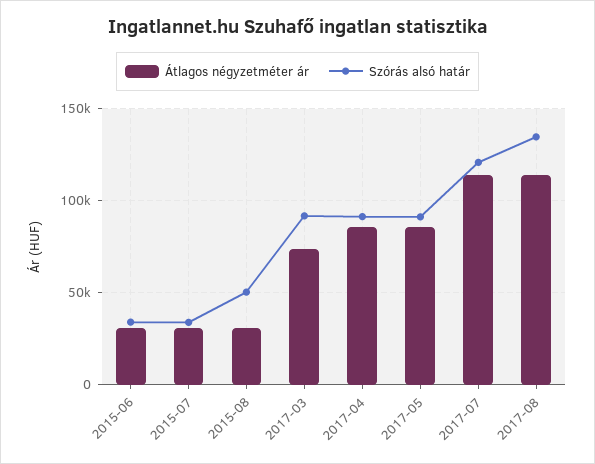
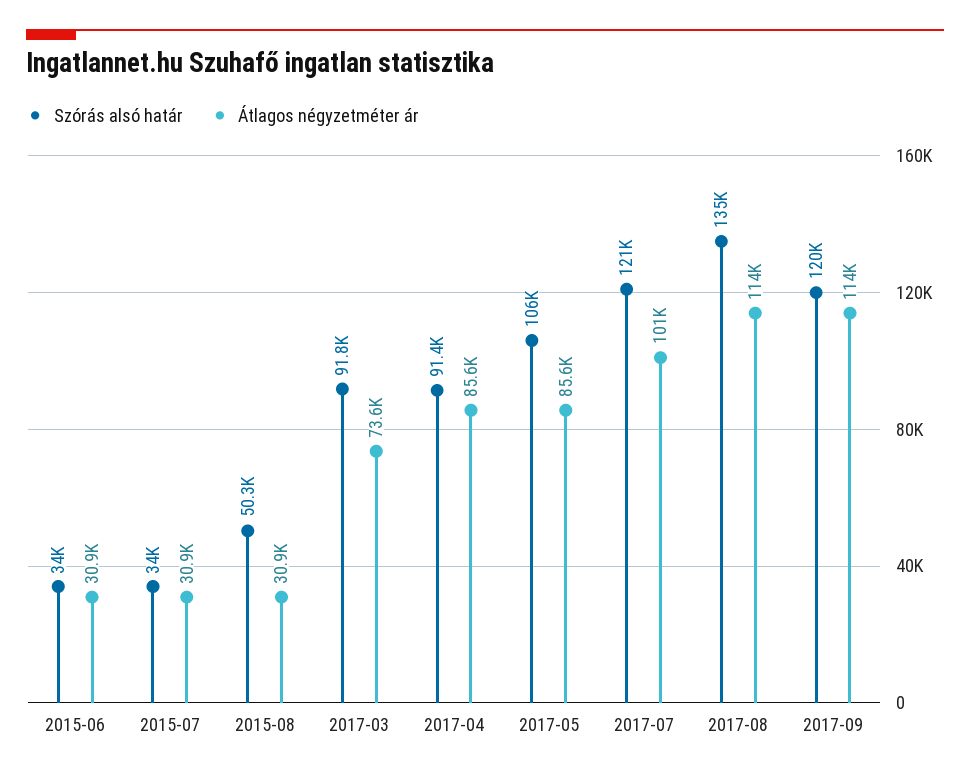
Szórás alsó határ, 2017-05: 90000 -> 106000
Átlagos négyzetméter ár, 2017-07: 115000 -> 101000
Szórás alsó határ, 2017-09: none -> 120000
Átlagos négyzetméter ár, 2017-09: none -> 114000

